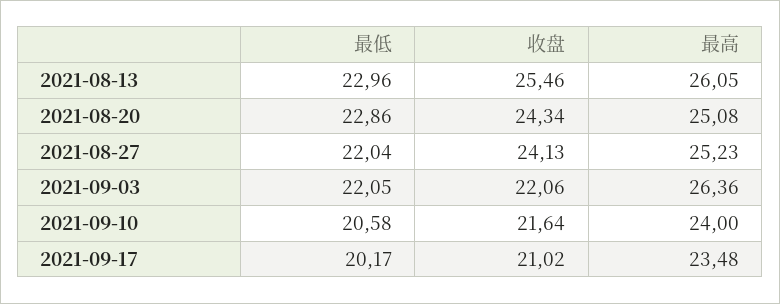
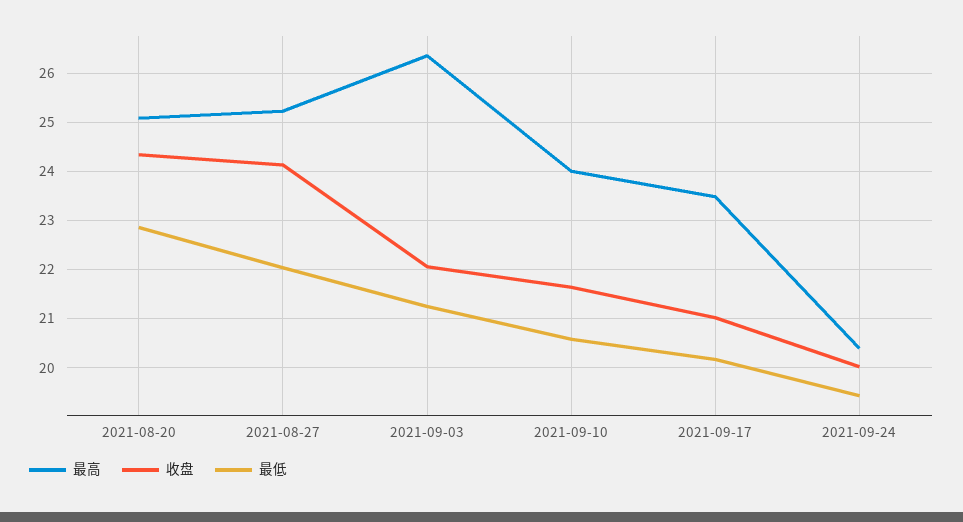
最低, 2021-08-13: 22.96 -> none
收盘, 2021-08-13: 25.46 -> none
最高, 2021-08-13: 26.05 -> none
最低, 2021-09-03: 22.05 -> 21.2
最高, 2021-09-24: none -> 20.4
收盘, 2021-09-24: none -> 20
最低, 2021-09-24: none -> 19.4

